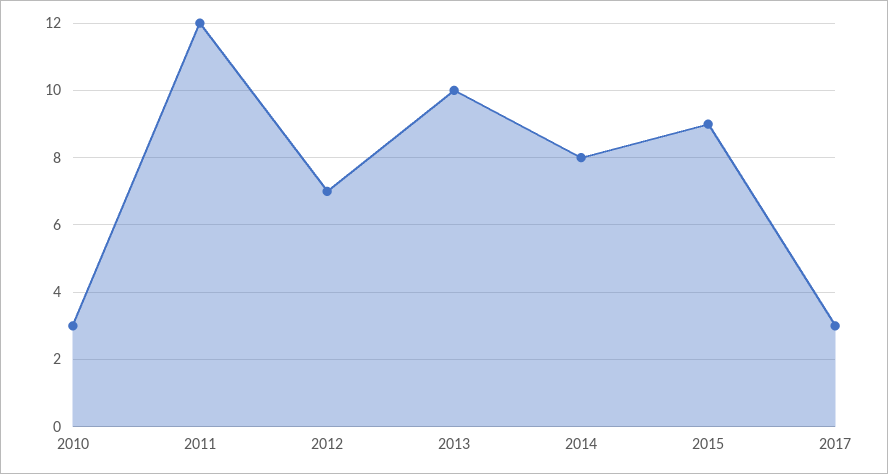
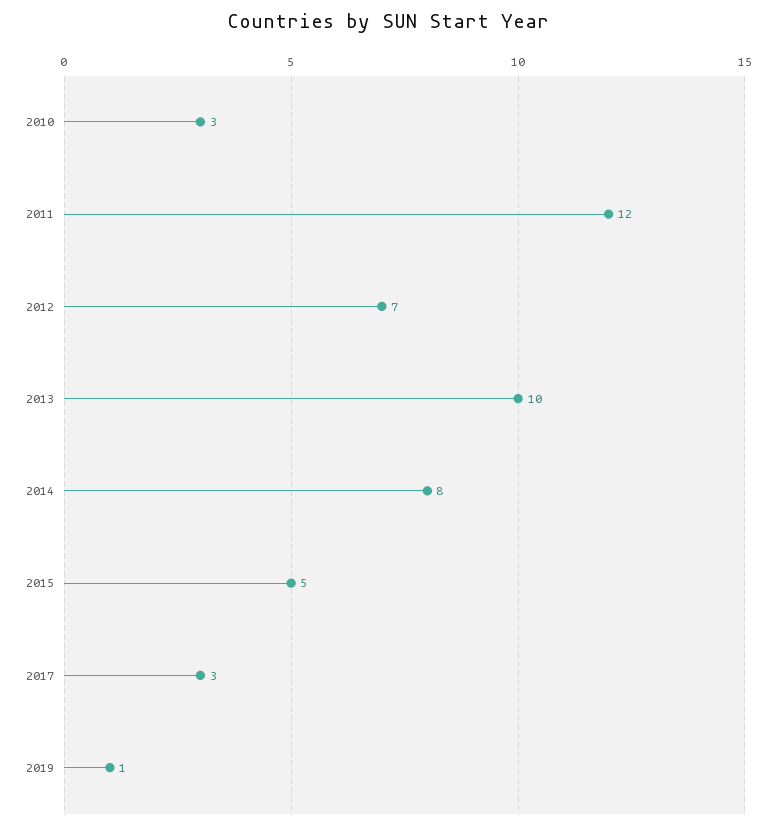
2015: 9 -> 5
2019: none -> 1

